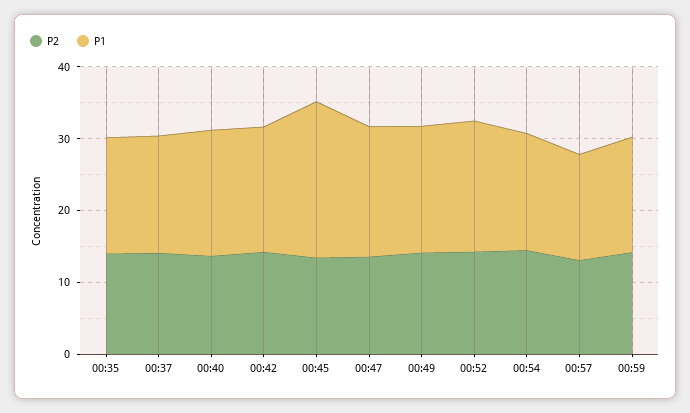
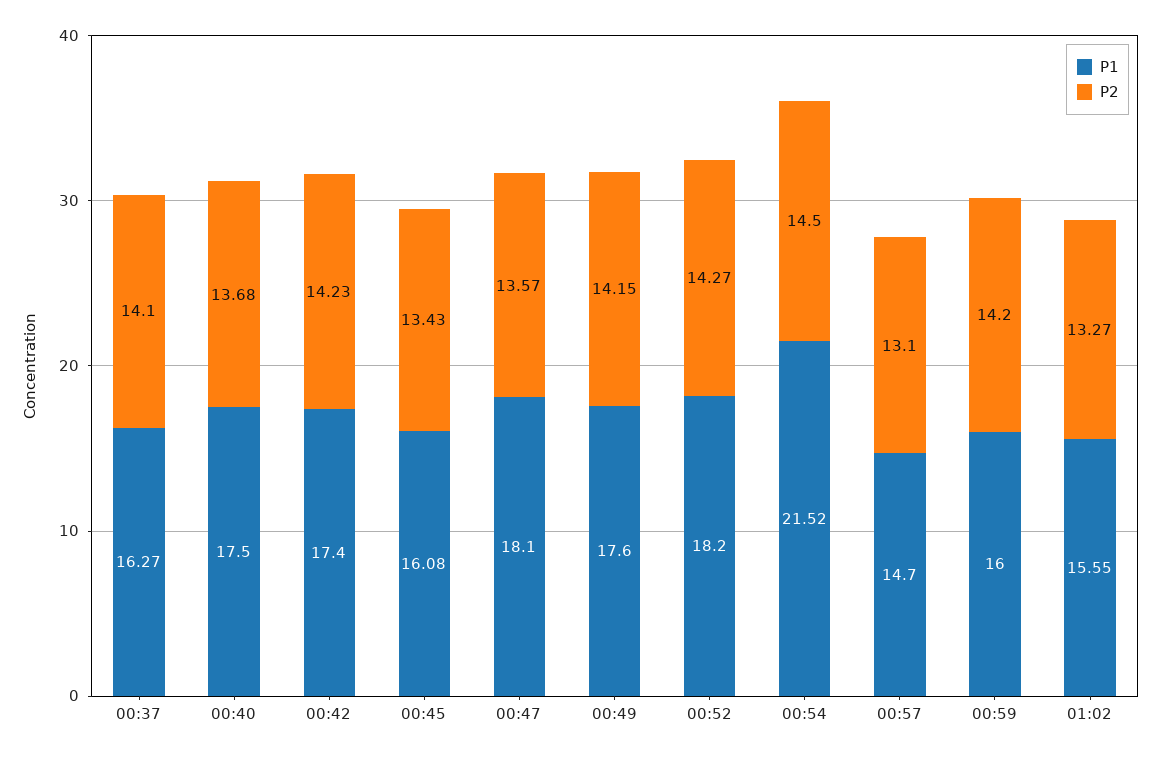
P2, 00:35: 14 -> none
P1, 00:35: 16 -> none
P1, 00:45: 22 -> 16.08
P1, 00:54: 16 -> 21.52
P1, 01:02: none -> 15.55
P2, 01:02: none -> 13.27

